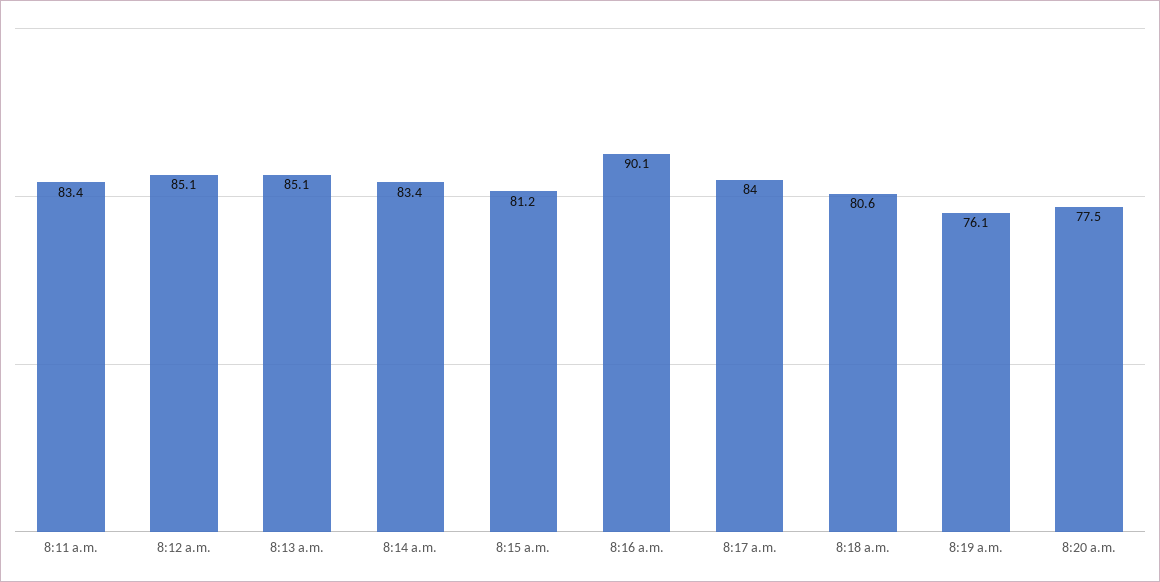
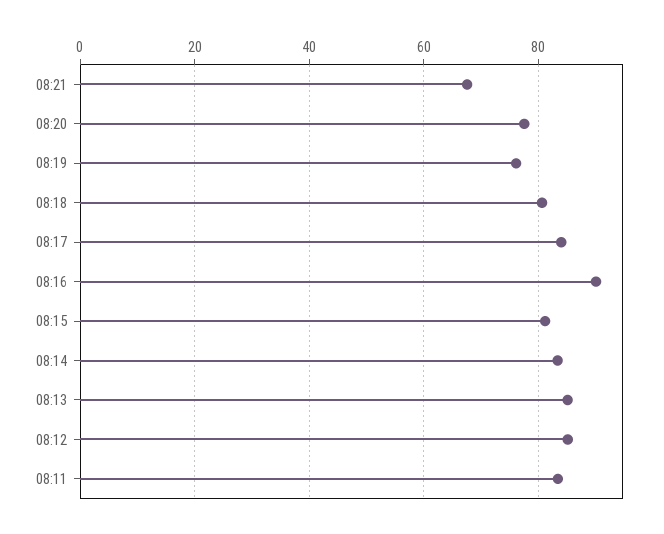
08:21: none -> 68

